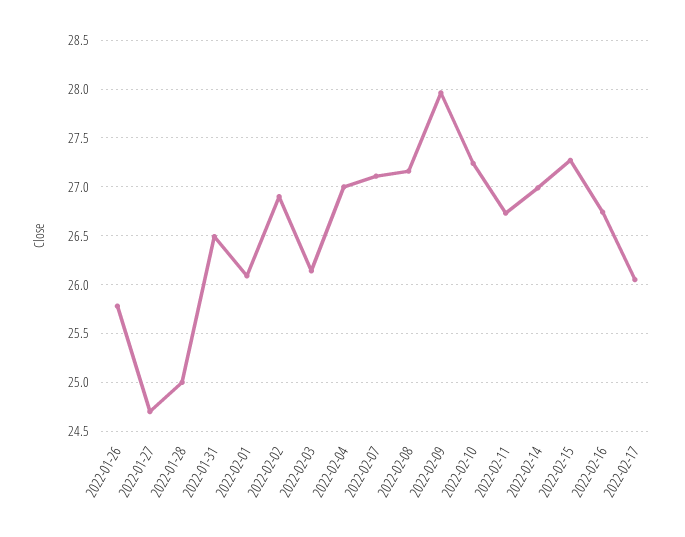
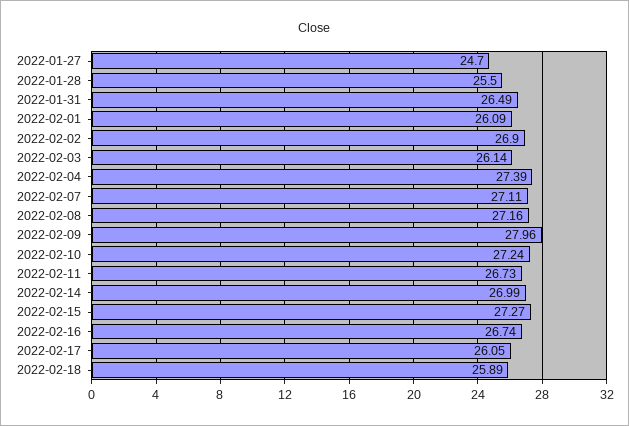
2022-01-26: 25.8 -> none
2022-01-28: 25 -> 25.5
2022-02-04: 27 -> 27.39
2022-02-18: none -> 25.89

